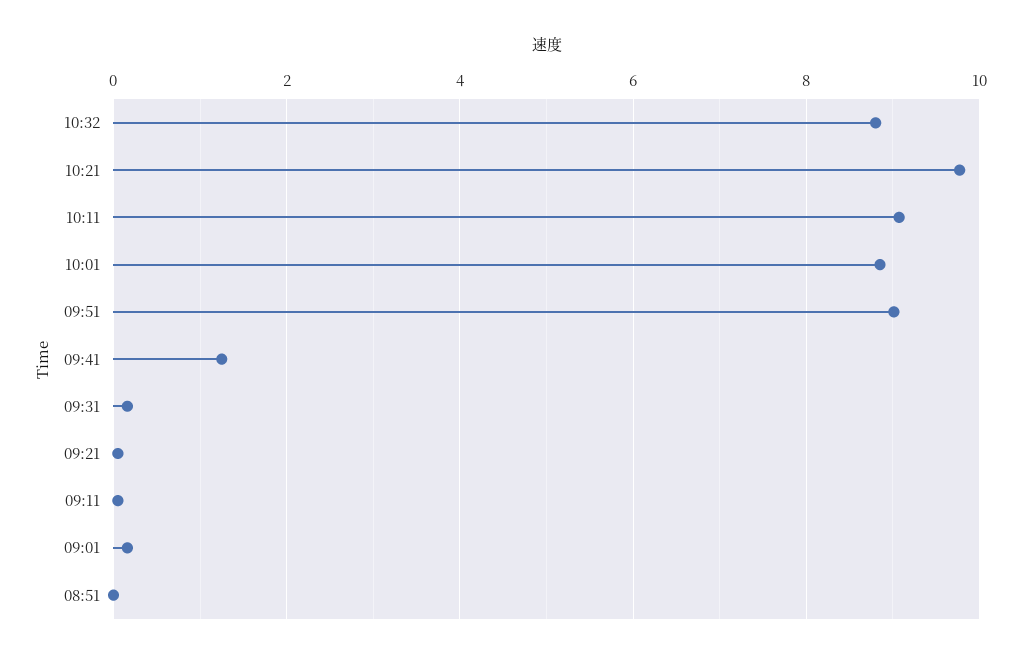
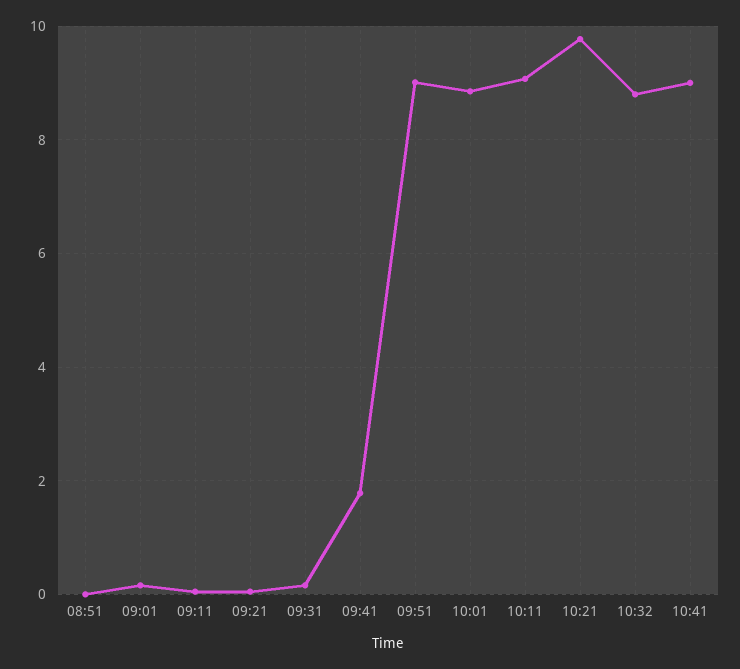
09:41: 1.2 -> 1.8
10:41: none -> 9

